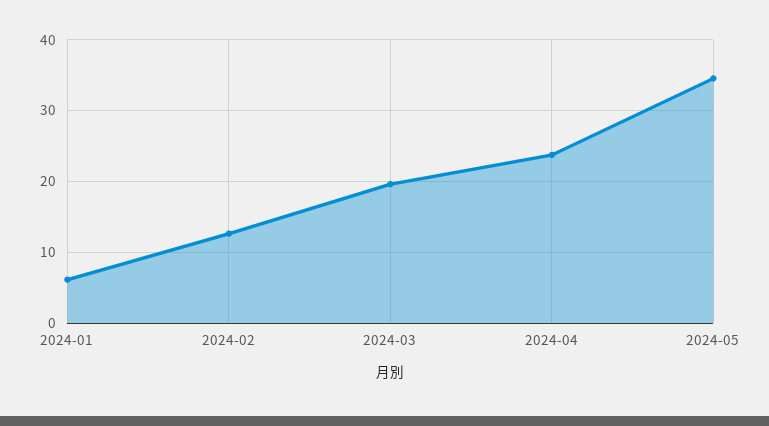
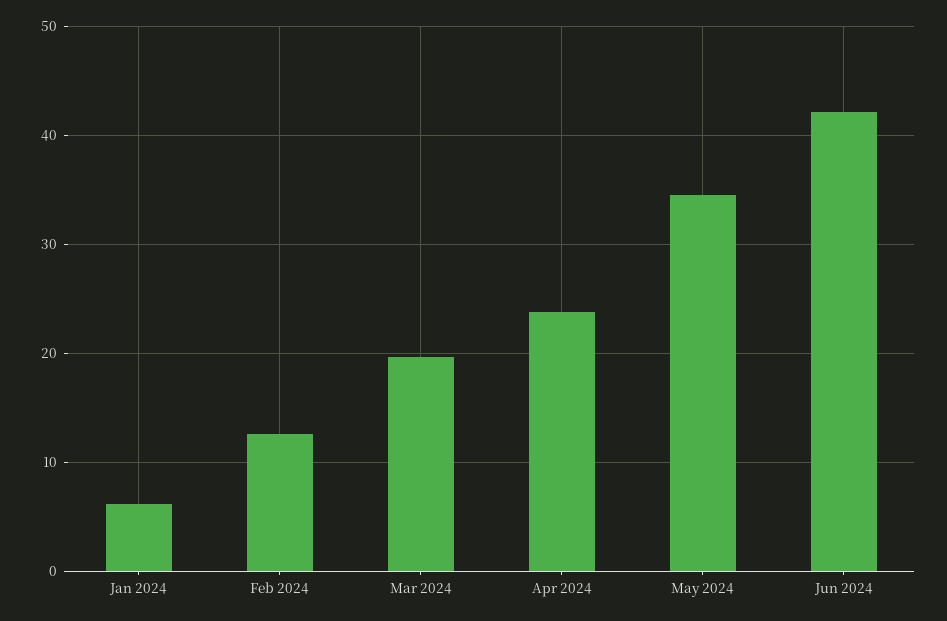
Jun 2024: none -> 42

